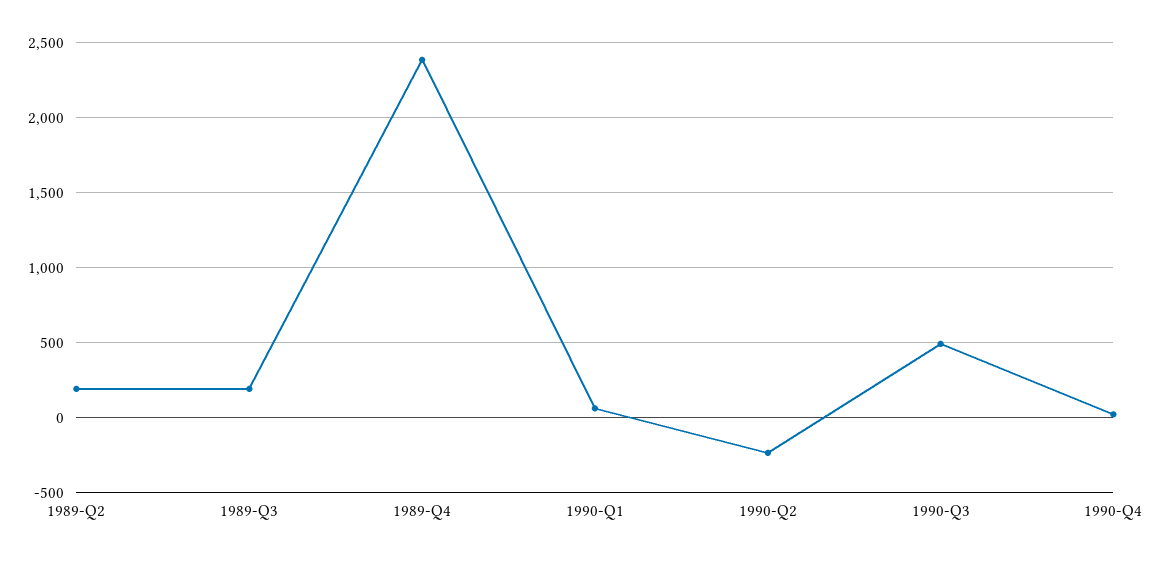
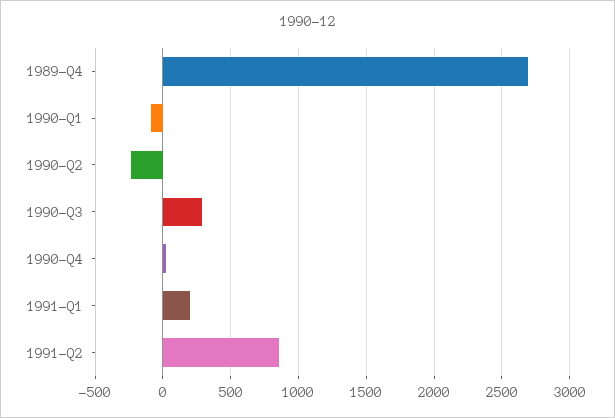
1989-Q2: 200 -> none
1989-Q3: 200 -> none
1989-Q4: 2400 -> 2700
1990-Q1: 50 -> -100
1990-Q3: 500 -> 300
1991-Q1: none -> 200
1991-Q2: none -> 850

